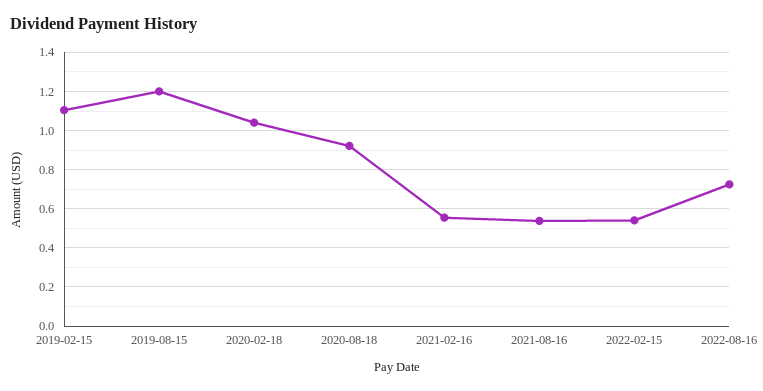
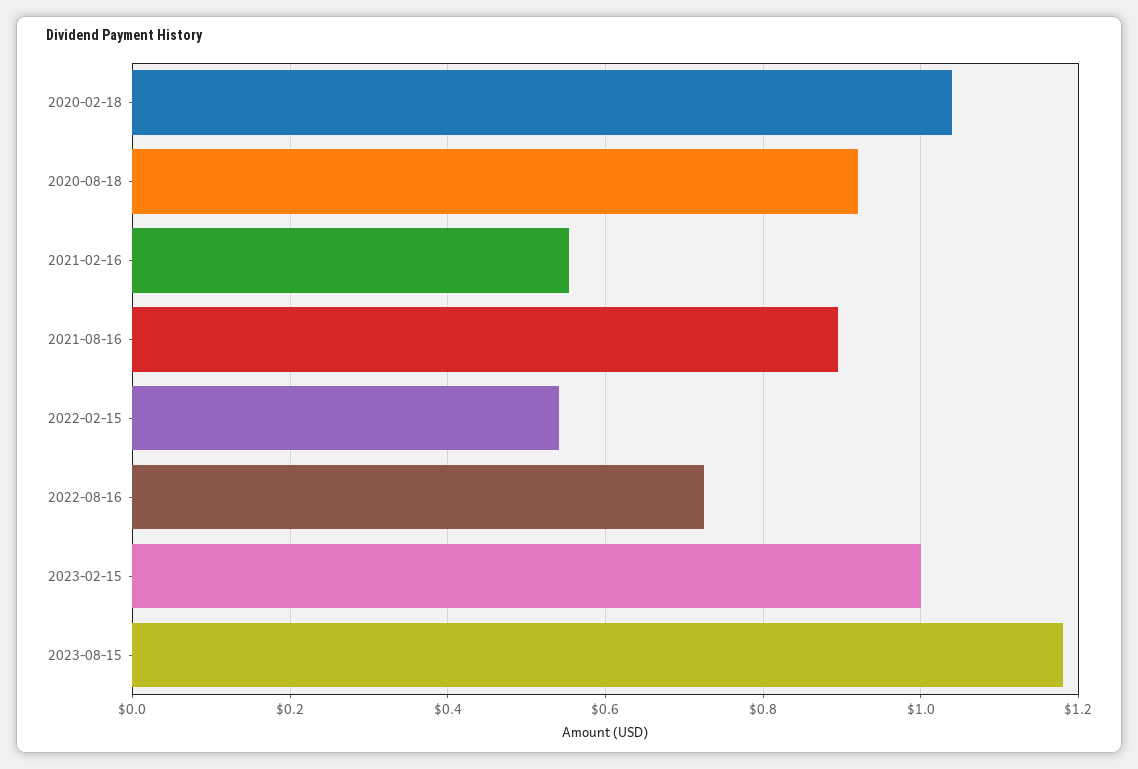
2019-02-15: 1.1 -> none
2019-08-15: 1.2 -> none
2021-08-16: 0.55 -> 0.9
2023-02-15: none -> 1
2023-08-15: none -> 1.18

